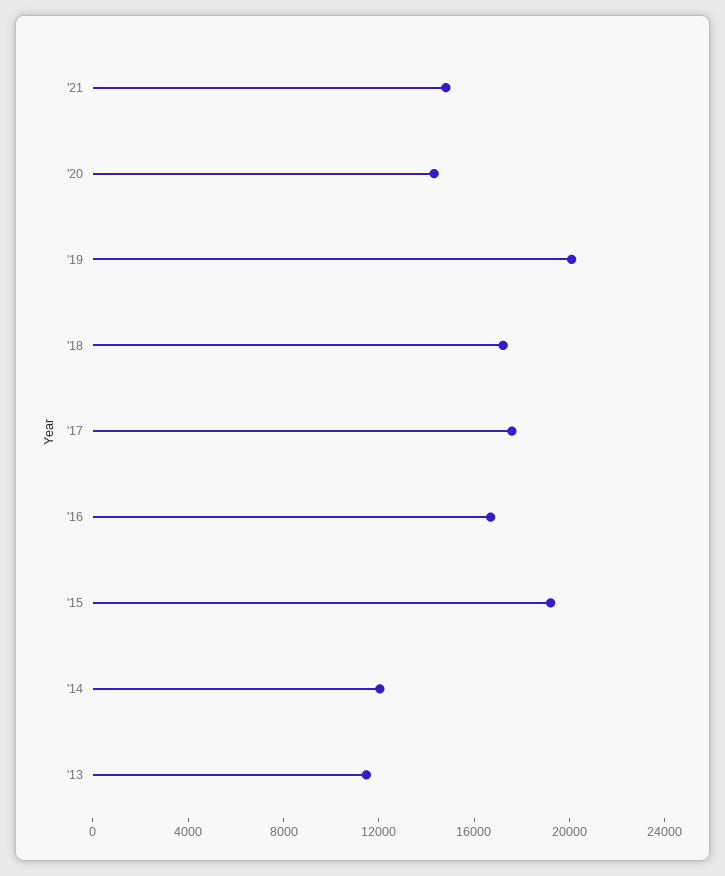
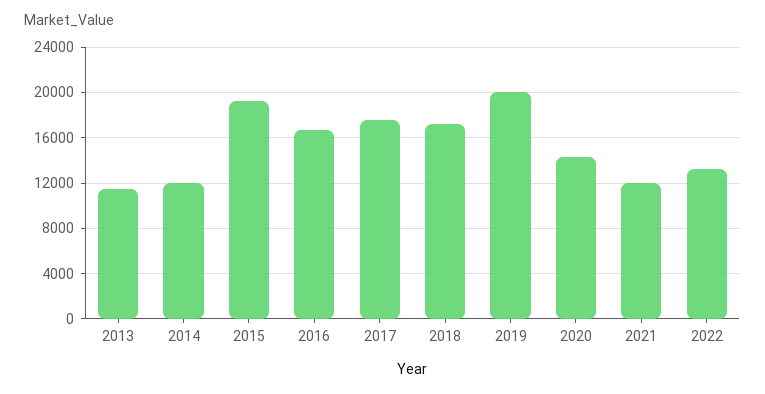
'21: 15000 -> 12000
2022: none -> 13000

